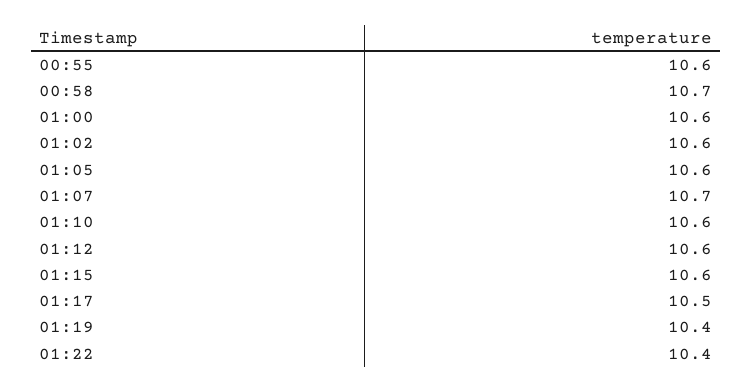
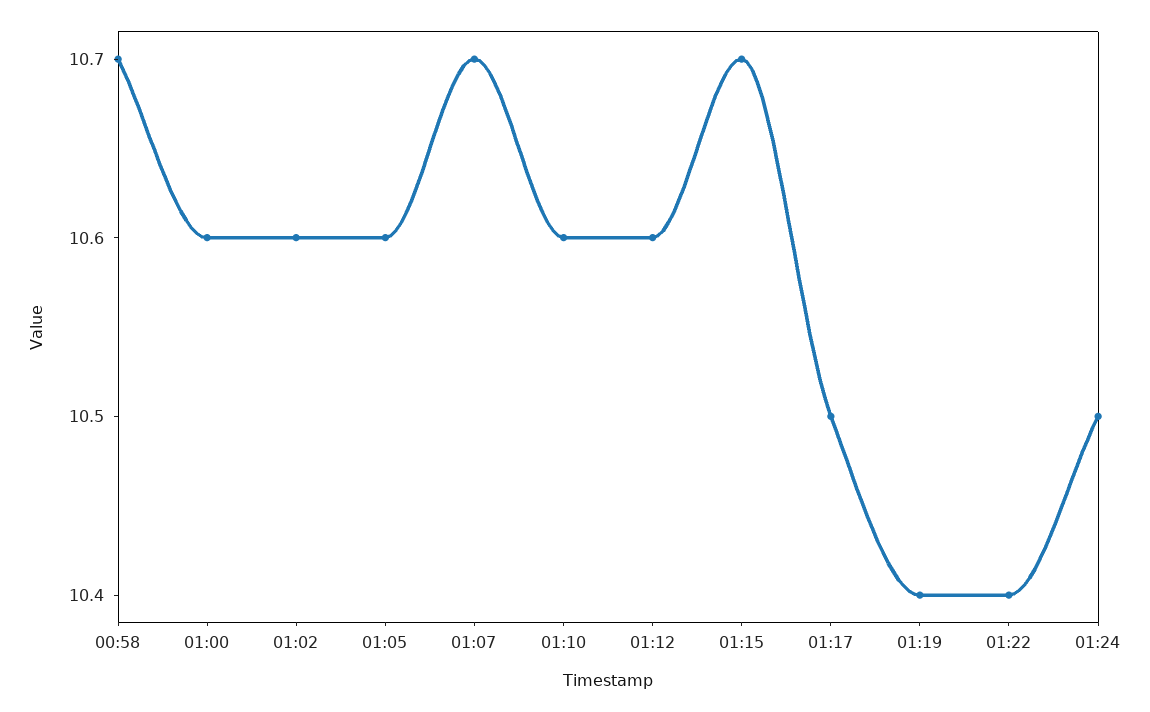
00:55: 10.6 -> none
01:15: 10.6 -> 10.7
01:24: none -> 10.5

